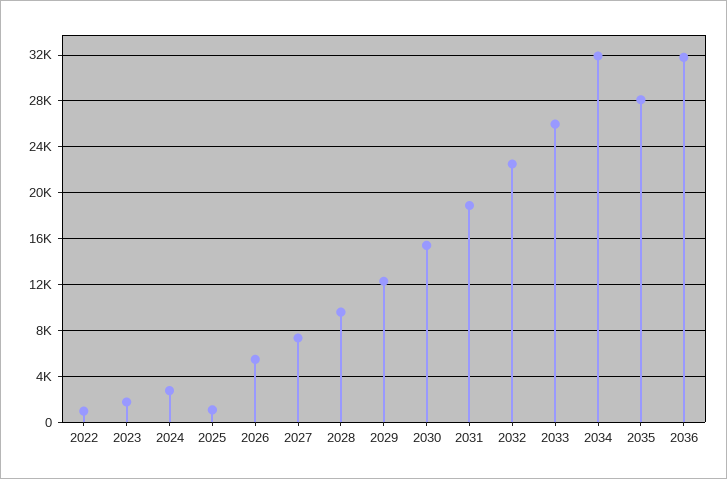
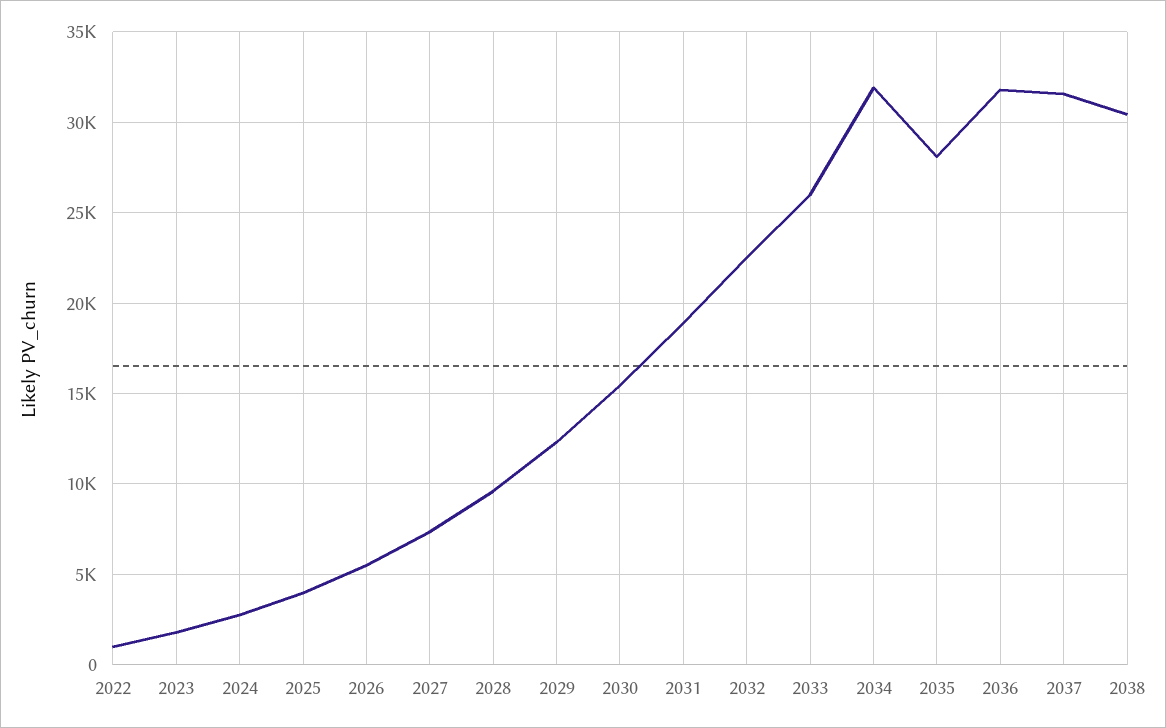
2025: 1000 -> 4000
2037: none -> 31500
2038: none -> 30500

